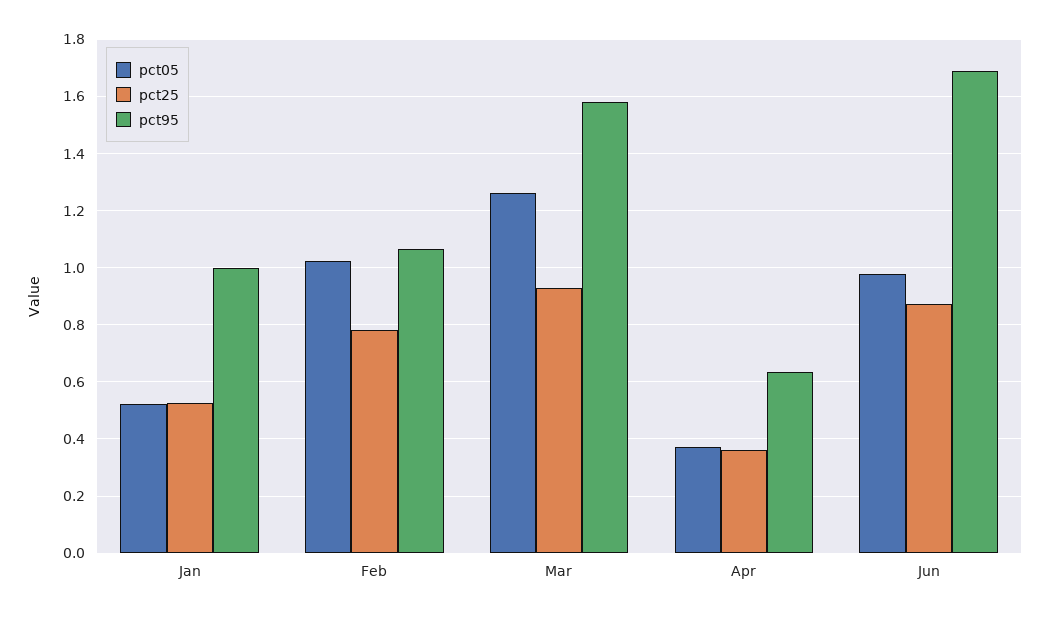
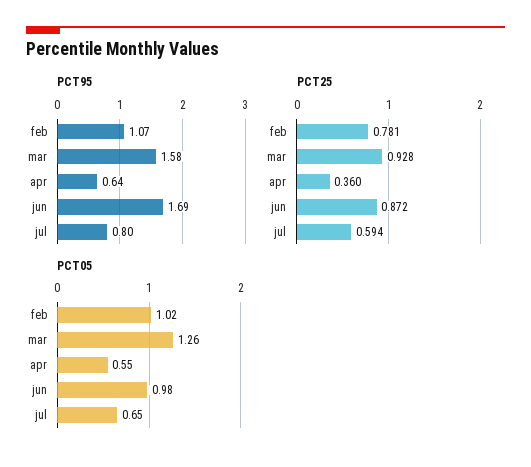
pct05, Jan: 0.525 -> none
pct25, Jan: 0.525 -> none
pct95, Jan: 1 -> none
pct05, Apr: 0.375 -> 0.55
pct95, jul: none -> 0.8
pct25, jul: none -> 0.594
pct05, jul: none -> 0.65

